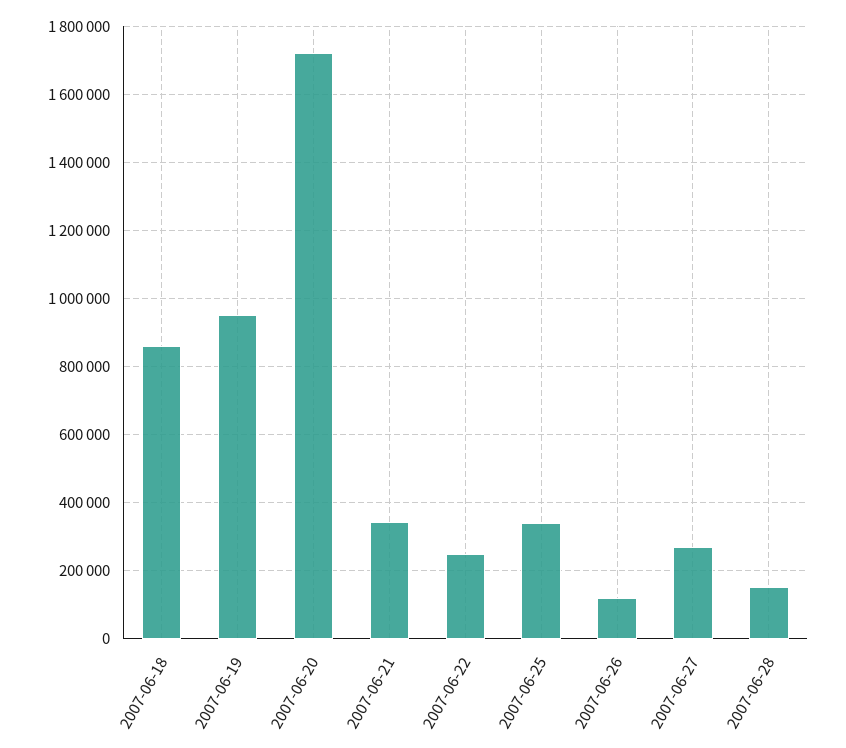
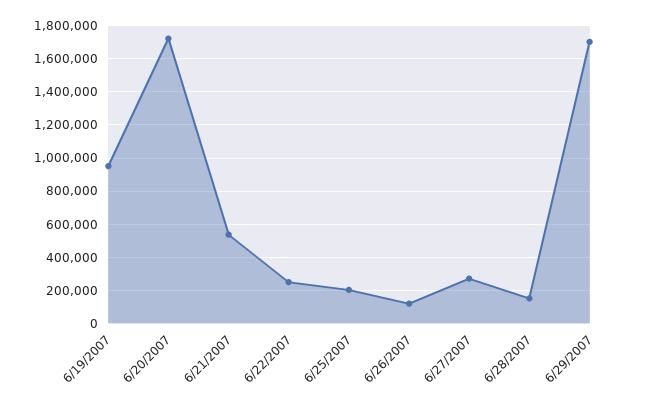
2007-06-18: 860000 -> none
2007-06-21: 340000 -> 550000
2007-06-25: 340000 -> 200000
6/29/2007: none -> 1700000

